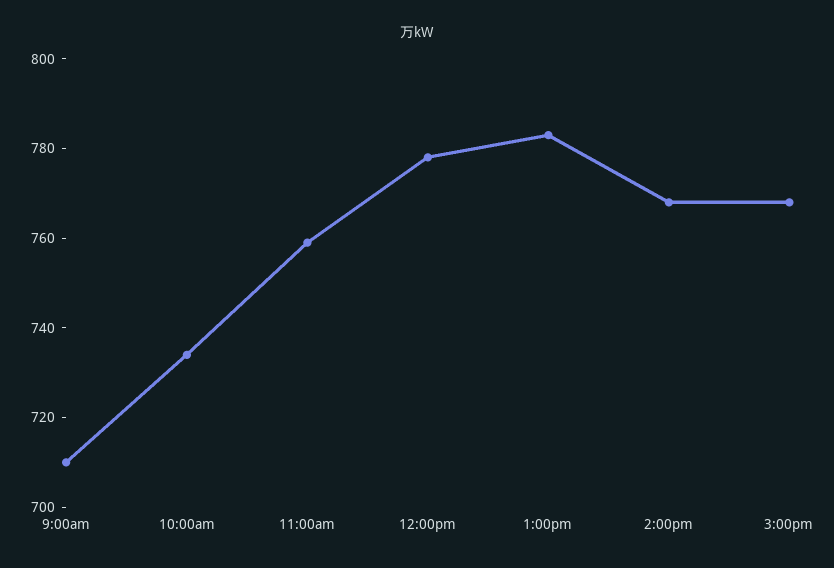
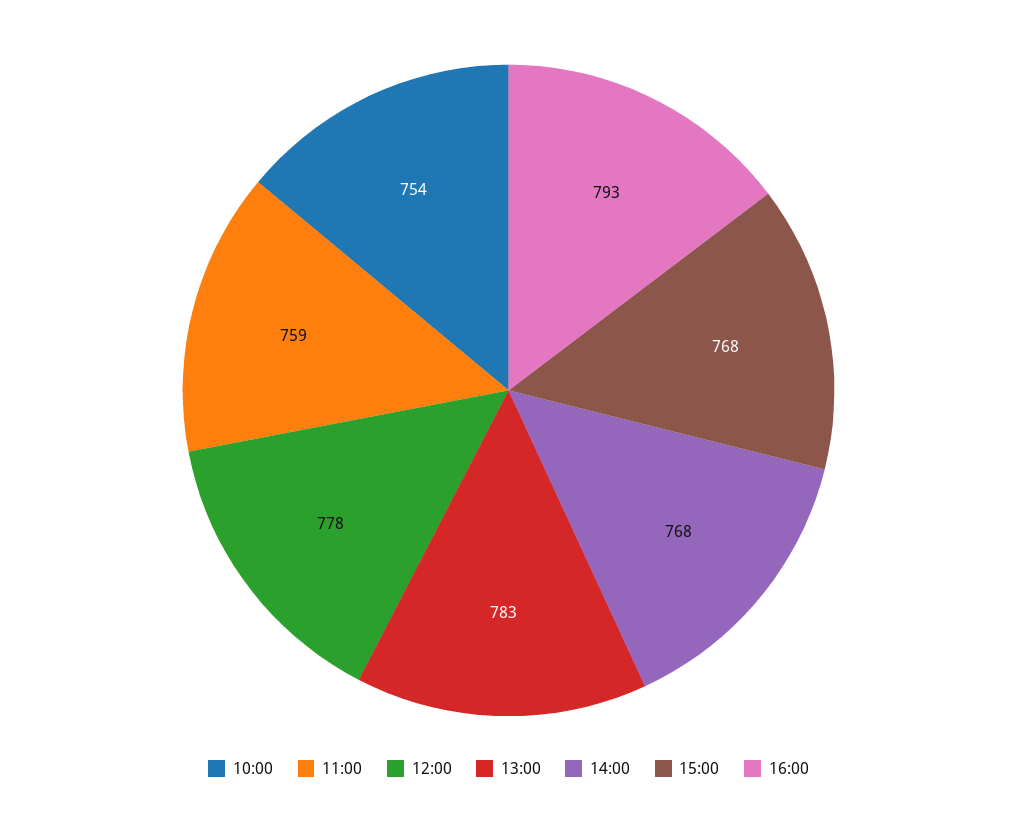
9:00am: 710 -> none
10:00am: 735 -> 754
16:00: none -> 793

